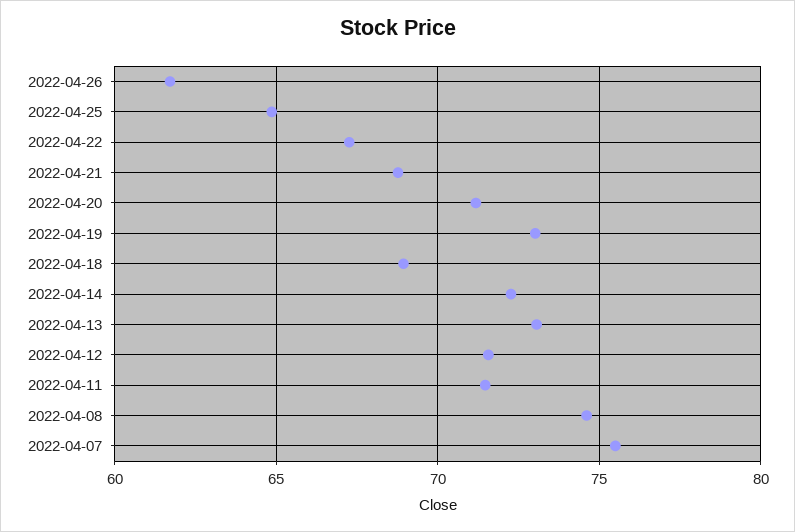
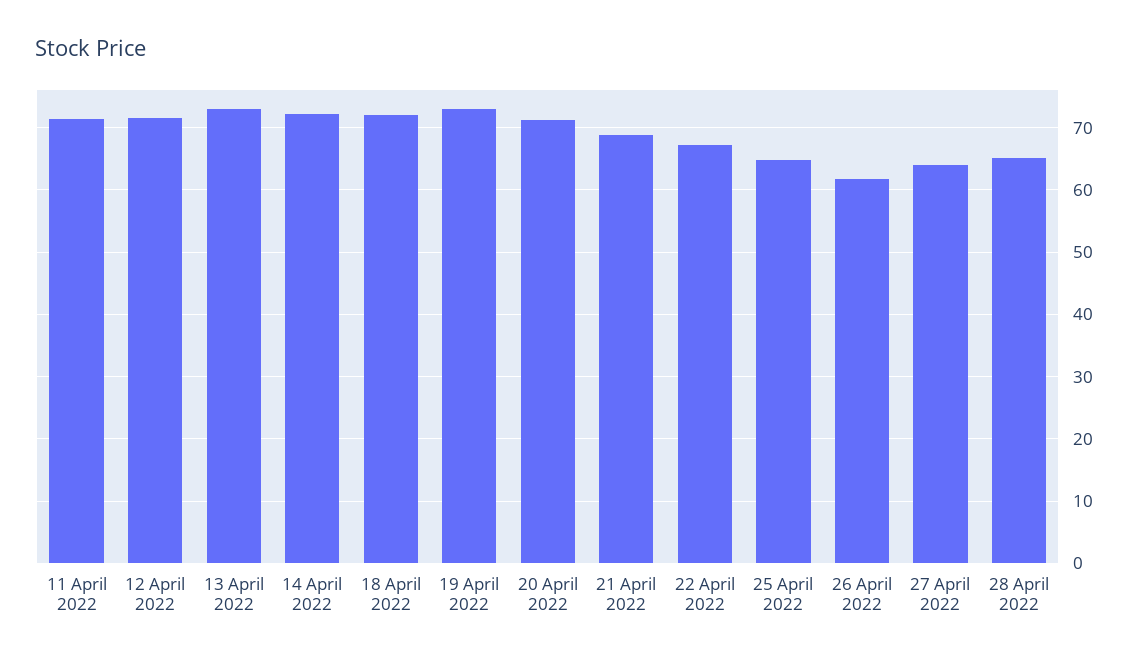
2022-04-18: 69 -> 72
2022-04-08: 74.5 -> none
2022-04-07: 75.5 -> none
27 April 2022: none -> 64
28 April 2022: none -> 65

